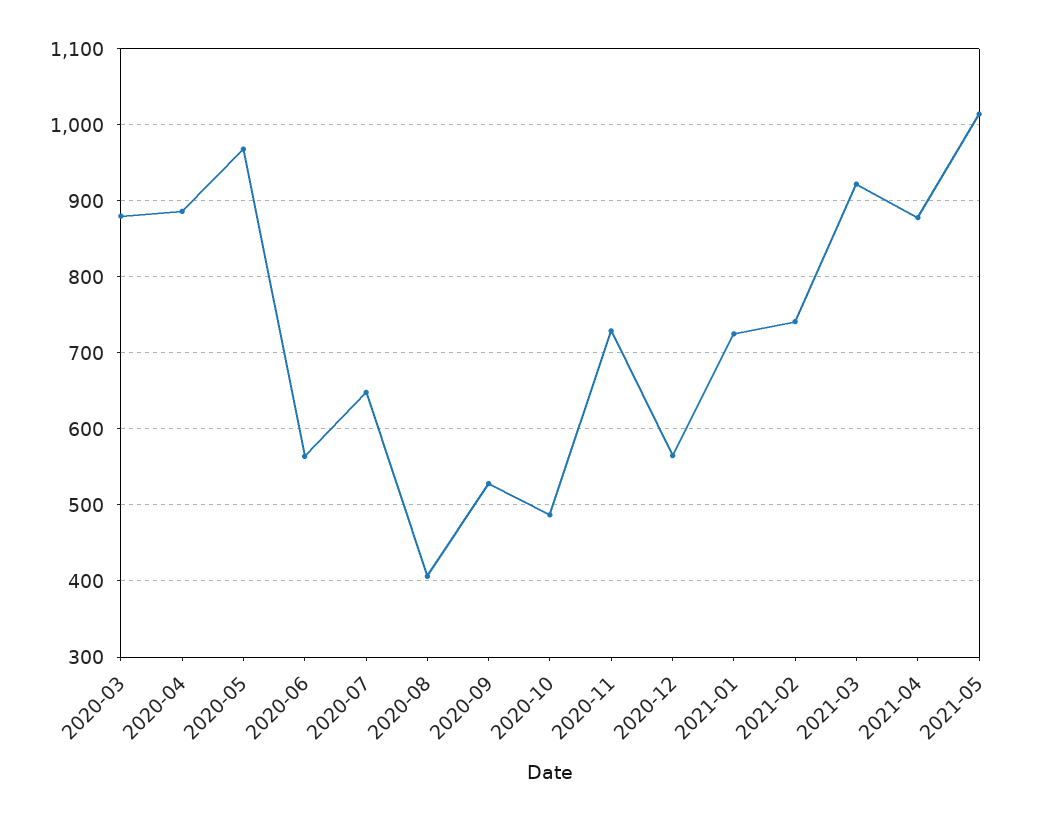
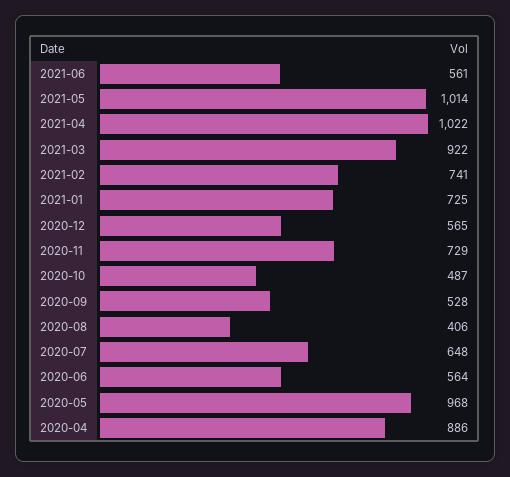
2020-03: 880 -> none
2021-04: 880 -> 1022
2021-06: none -> 561

